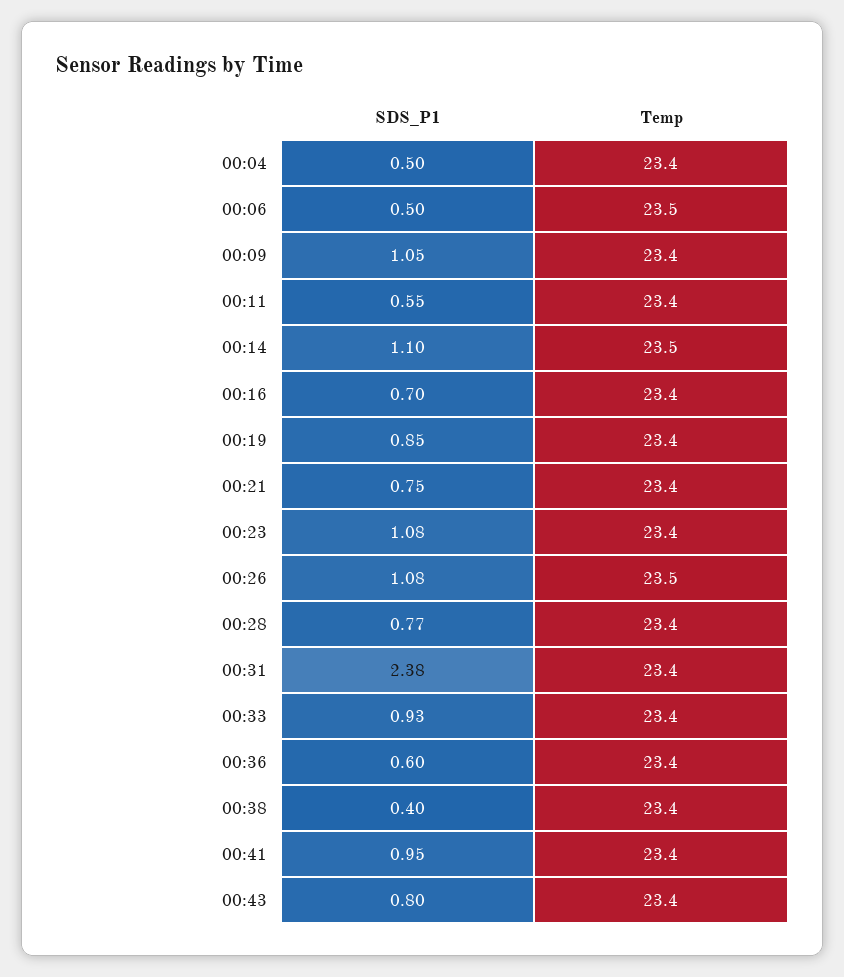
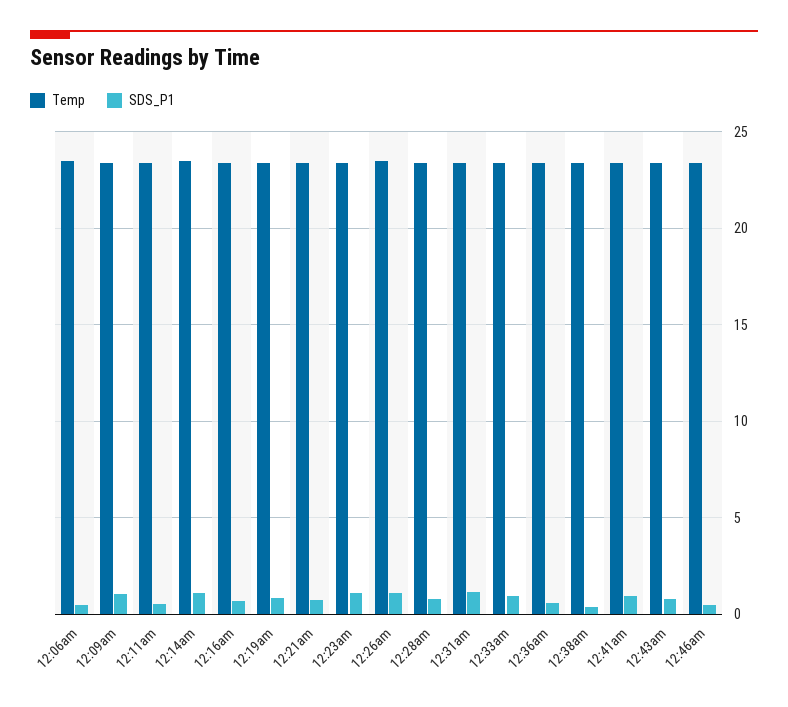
SDS_P1, 00:04: 0.5 -> none
Temp, 00:04: 23.4 -> none
SDS_P1, 00:31: 2.38 -> 1
Temp, 12:46am: none -> 23.5
SDS_P1, 12:46am: none -> 0.5

